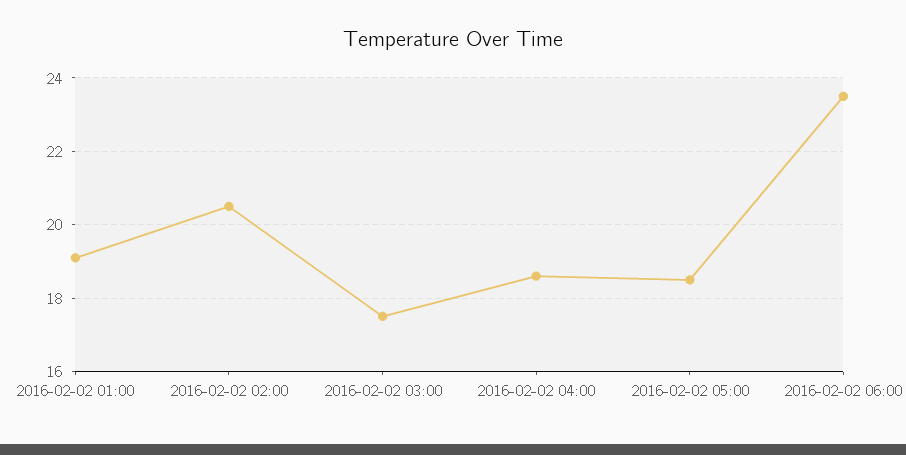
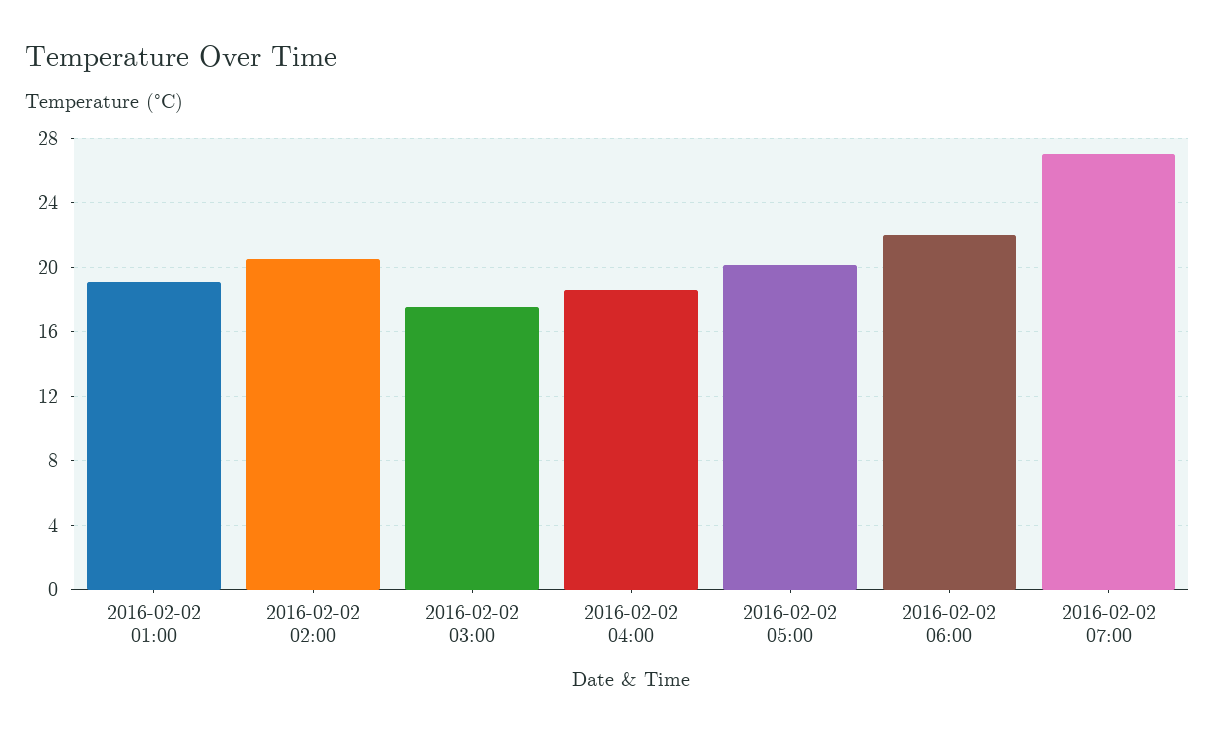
2016-02-02 05:00: 18.5 -> 20
2016-02-02 06:00: 23.5 -> 22
2016-02-02 07:00: none -> 27

